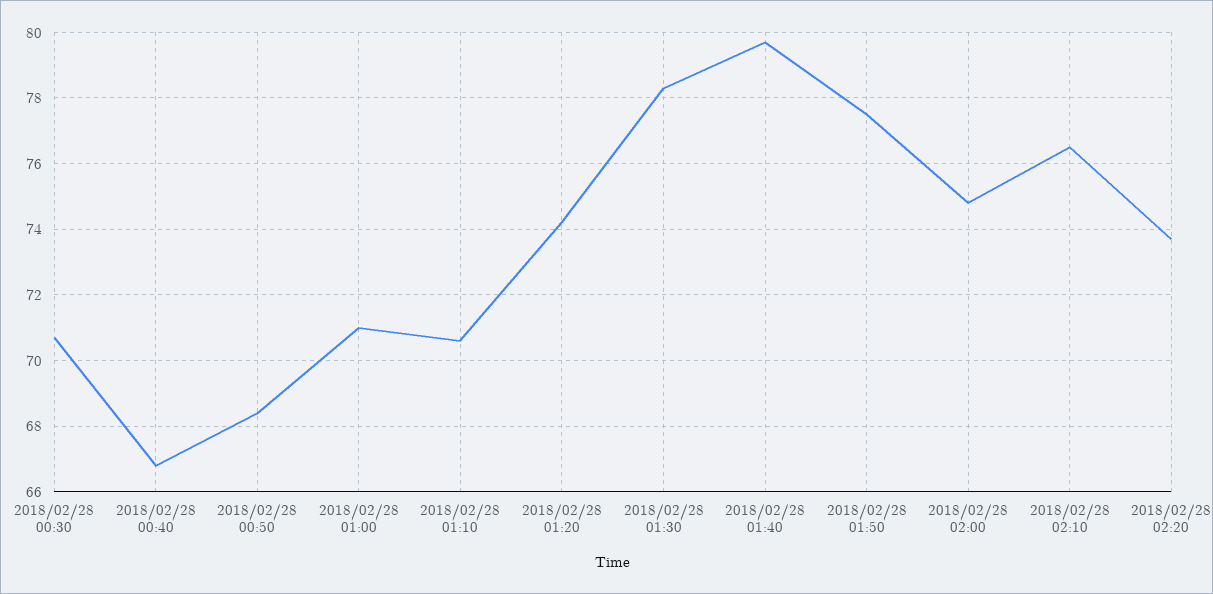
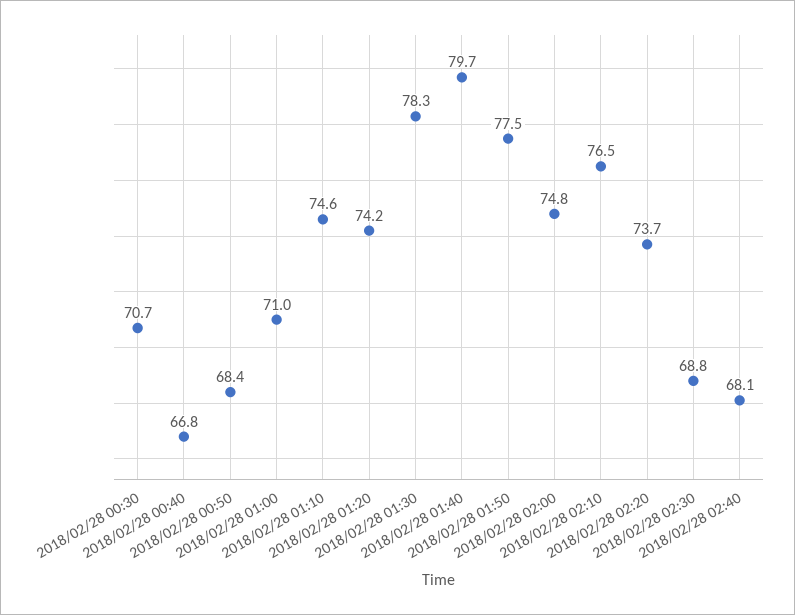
2018/02/28 01:10: 70.5 -> 74.6
2018/02/28 02:30: none -> 68.8
2018/02/28 02:40: none -> 68.1

